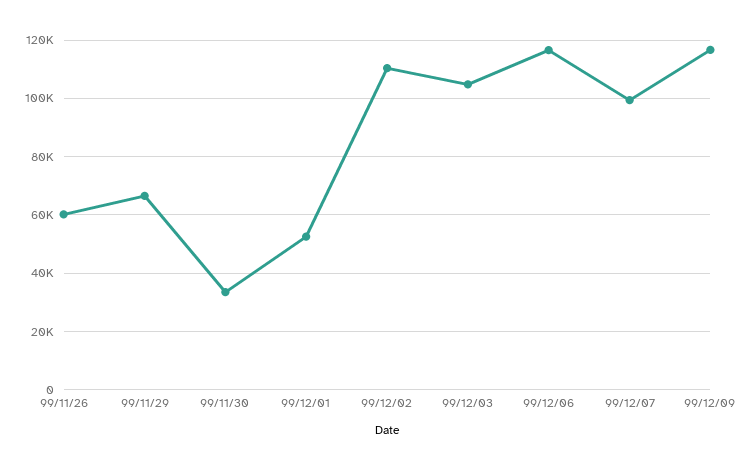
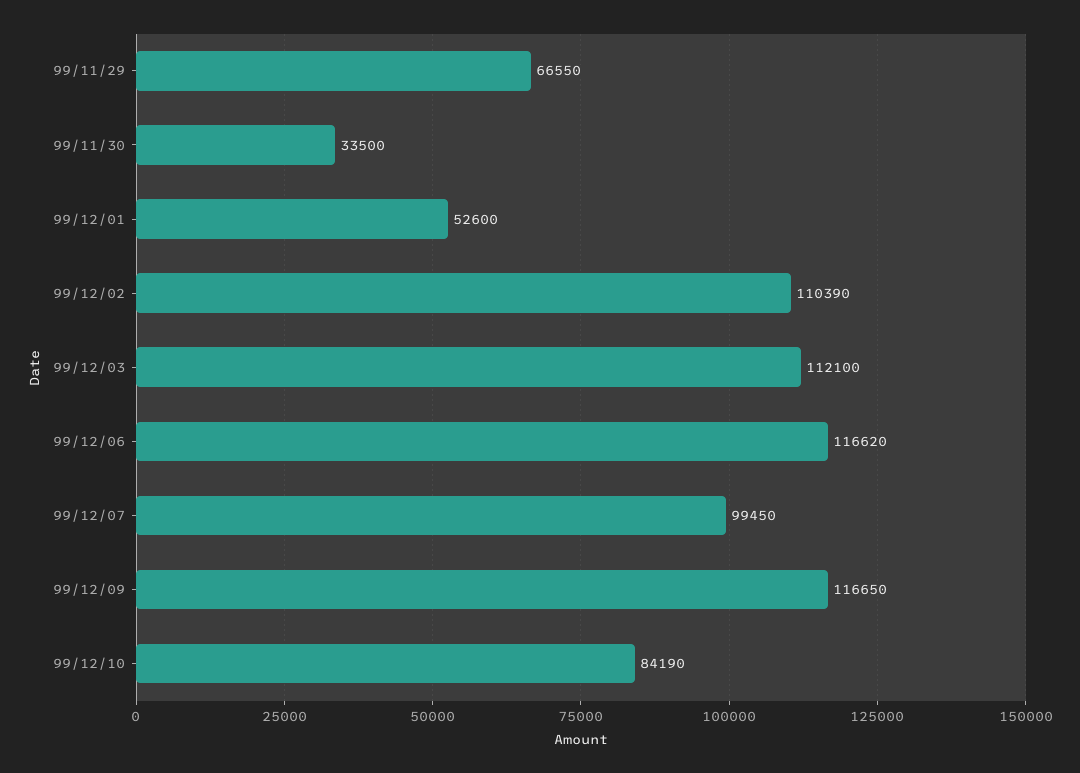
99/11/26: 60000 -> none
99/12/03: 105000 -> 112100
99/12/10: none -> 84190

